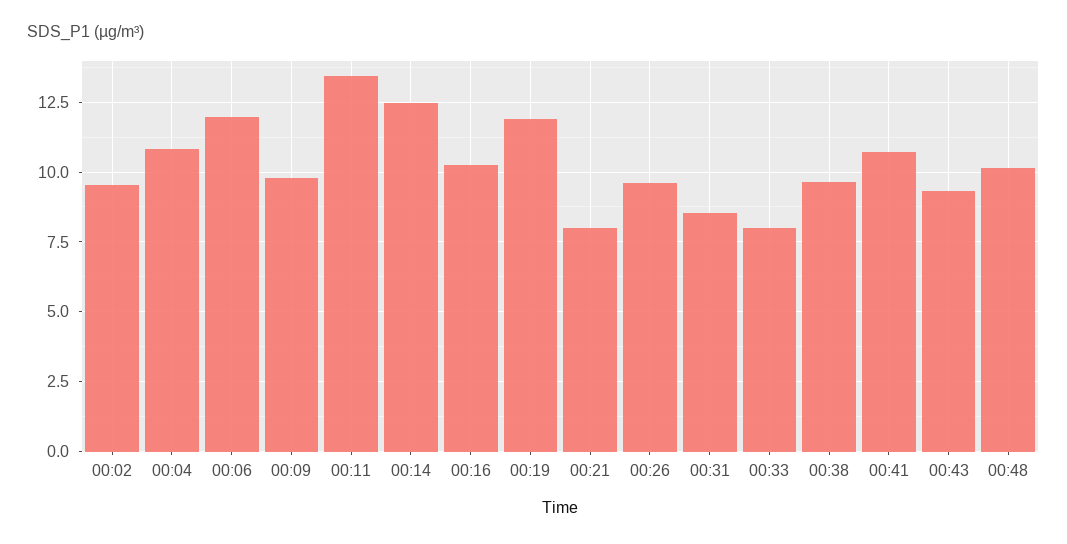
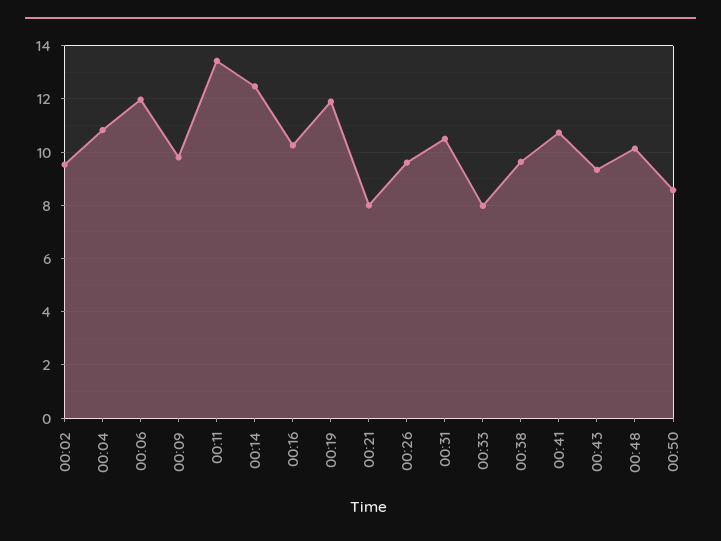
00:31: 8.5 -> 10.5
00:50: none -> 8.5

